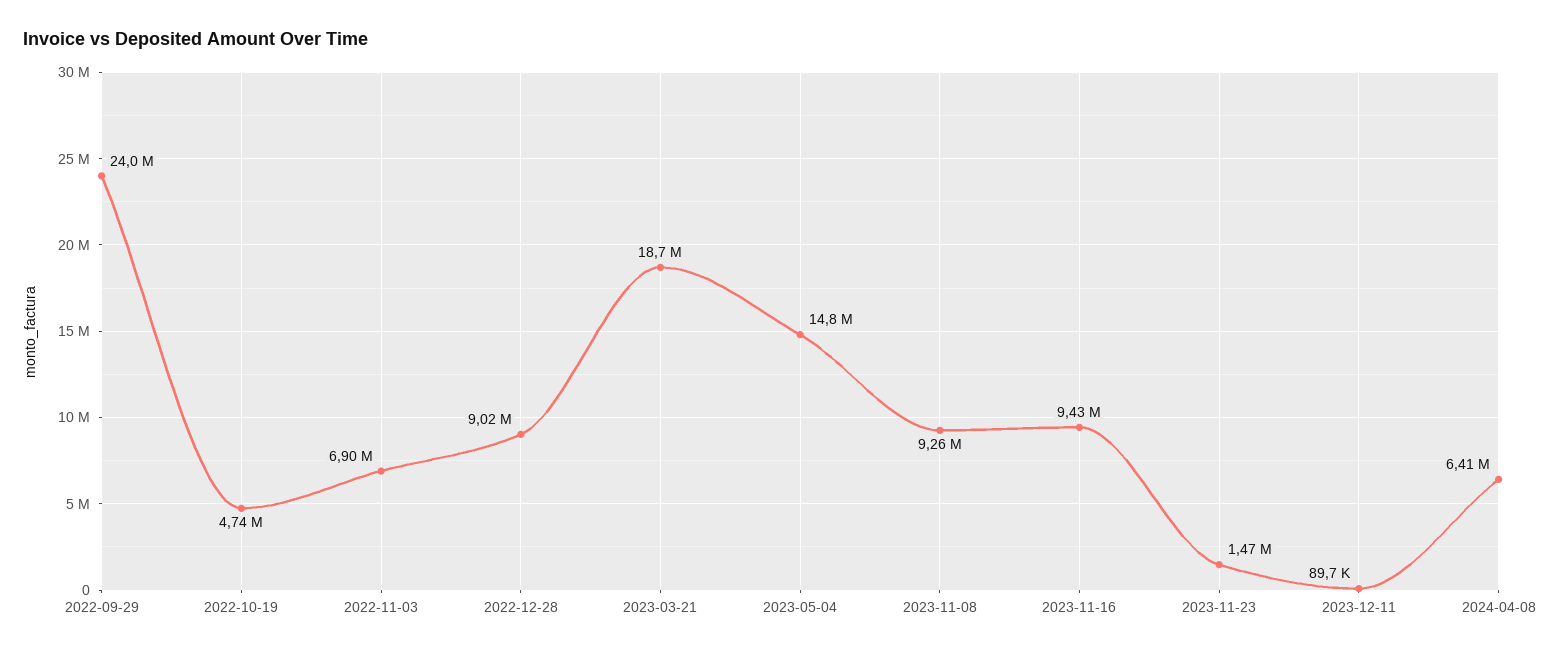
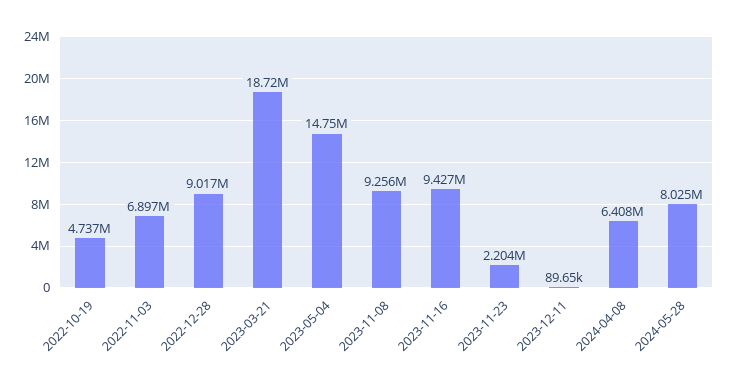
2022-09-29: 24000000 -> none
2023-11-23: 1470000 -> 2204000
2024-05-28: none -> 8025000

